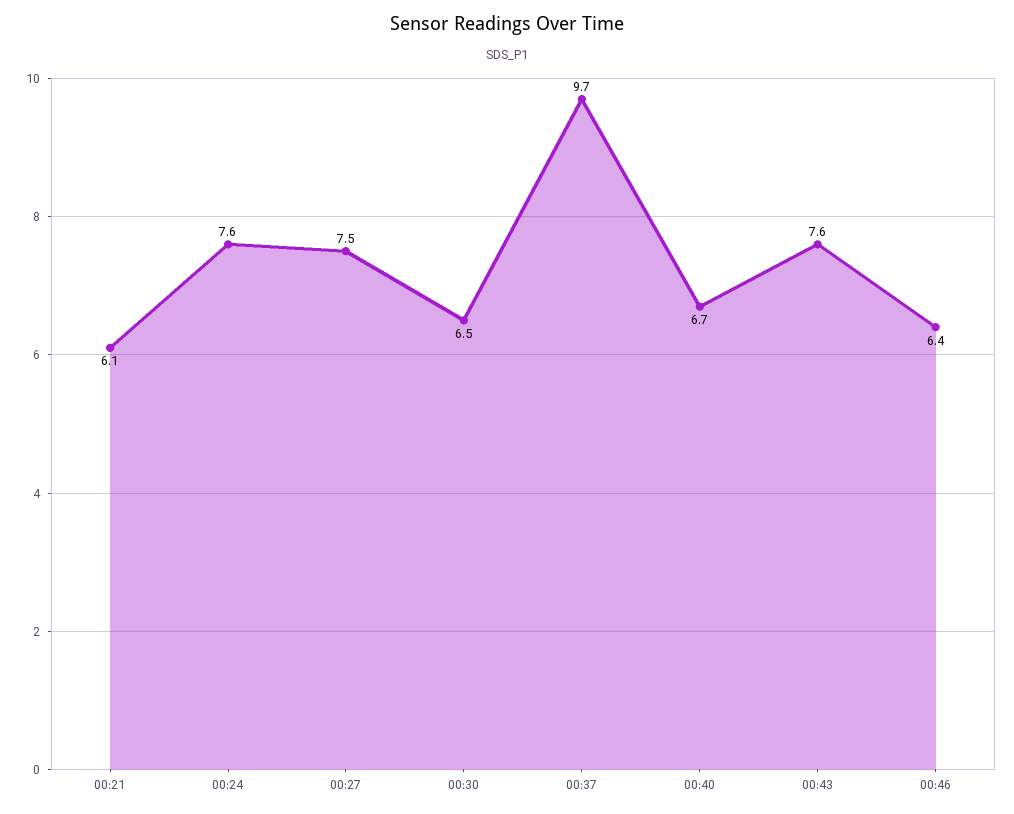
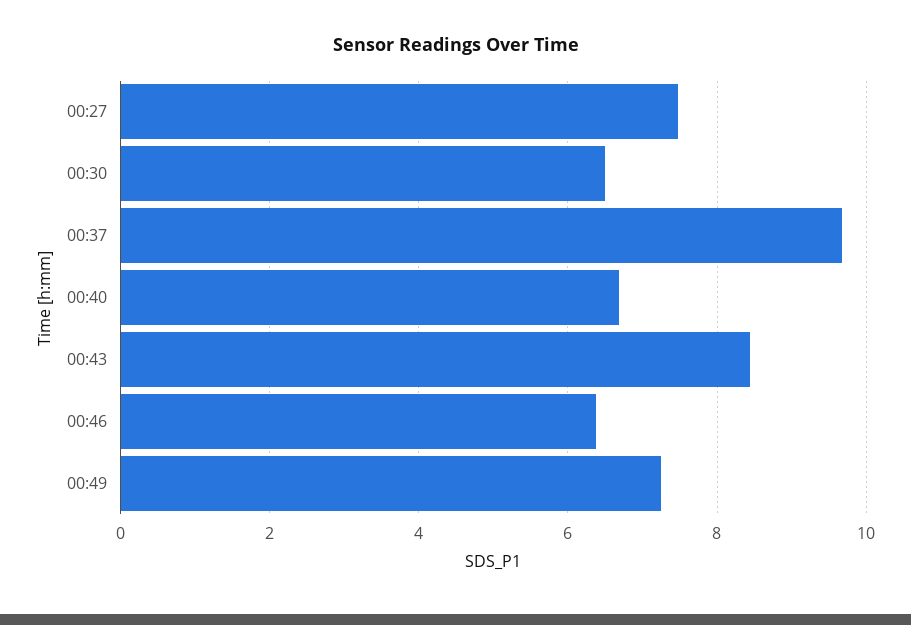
00:21: 6.1 -> none
00:24: 7.6 -> none
00:43: 7.6 -> 8.4
00:49: none -> 7.2

